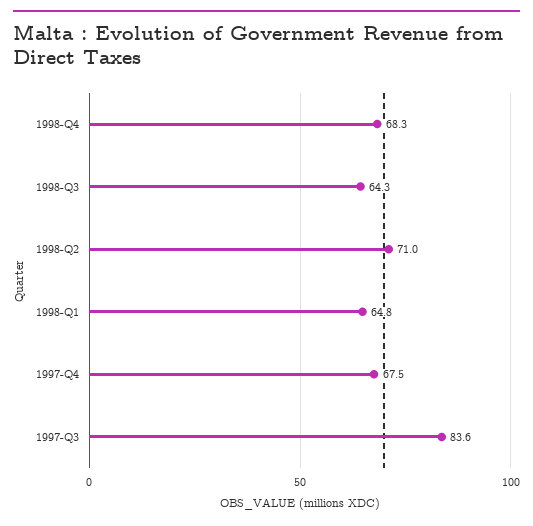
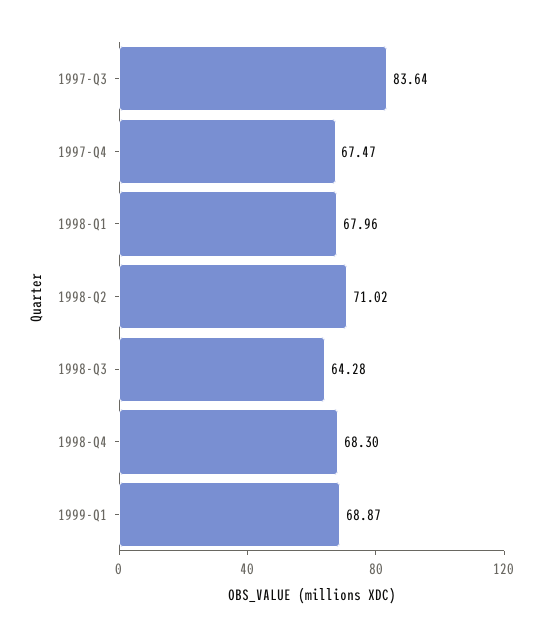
1998-Q1: 64.8 -> 67.96
1999-Q1: none -> 68.87

